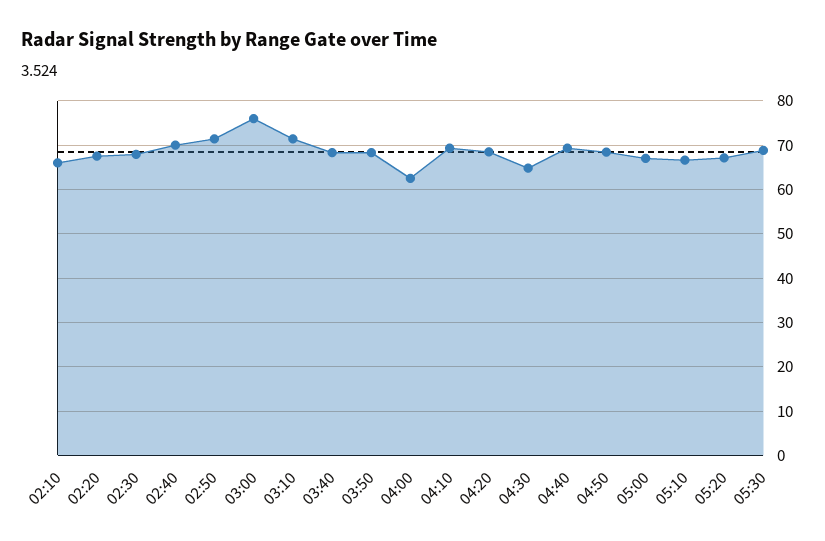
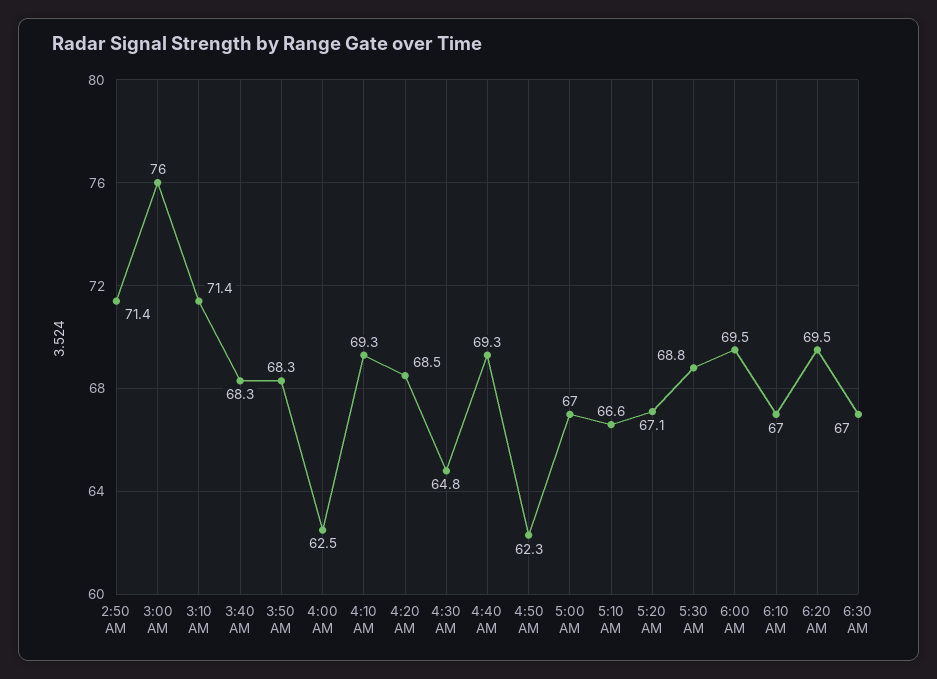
02:10: 66 -> none
02:20: 68 -> none
02:30: 68 -> none
02:40: 70 -> none
04:50: 68 -> 62.3
6:00 AM: none -> 69.5
6:10 AM: none -> 67
6:20 AM: none -> 69.5
6:30 AM: none -> 67

